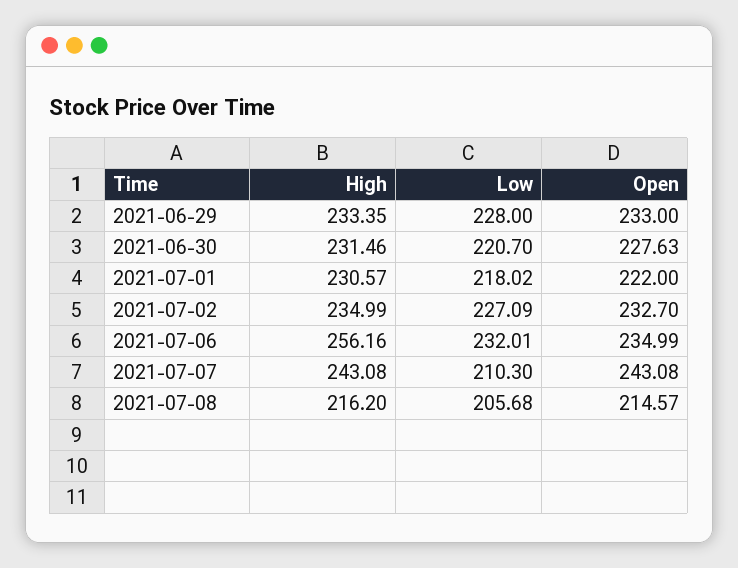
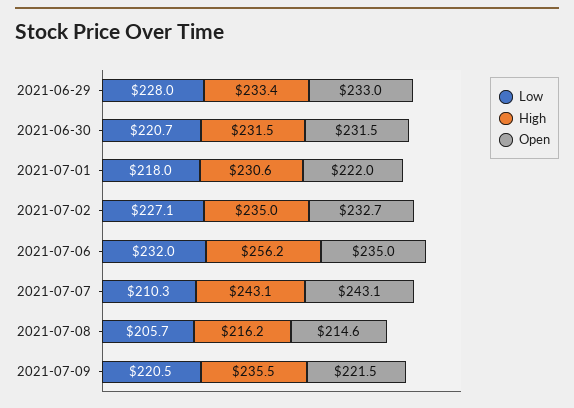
Open, 2021-06-30: 227.63 -> 231.5
Low, 2021-07-09: none -> 220.5
High, 2021-07-09: none -> 235.5
Open, 2021-07-09: none -> 221.5

